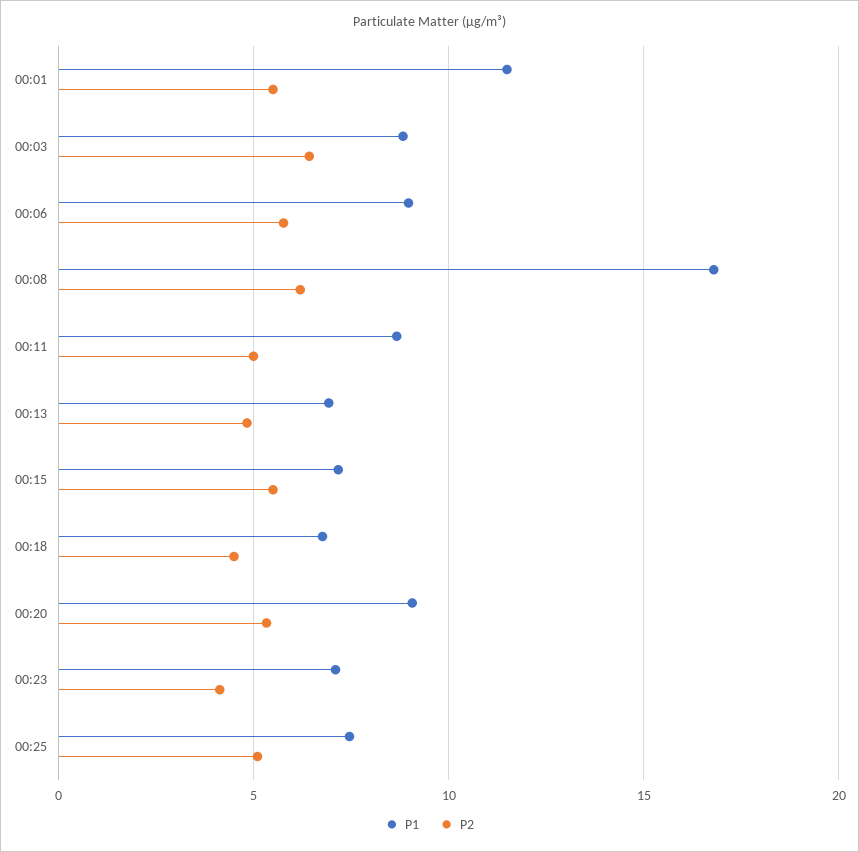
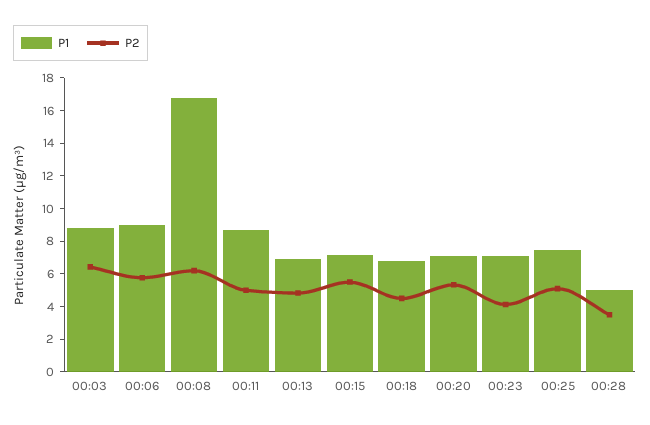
P1, 00:01: 11.5 -> none
P2, 00:01: 5.5 -> none
P1, 00:20: 9 -> 7
P1, 00:28: none -> 5
P2, 00:28: none -> 3.5

